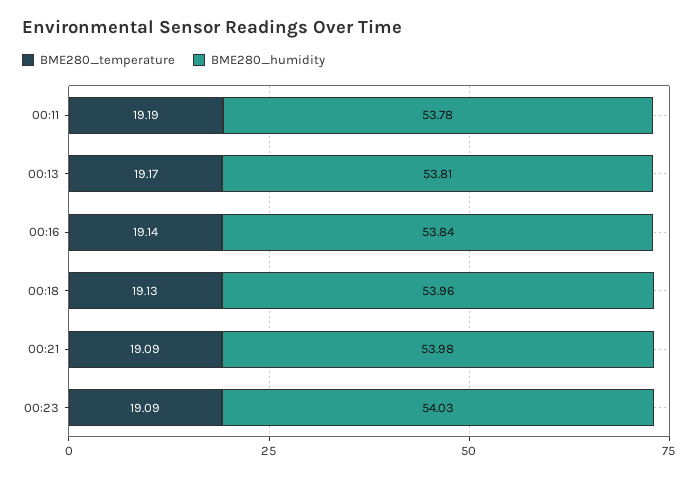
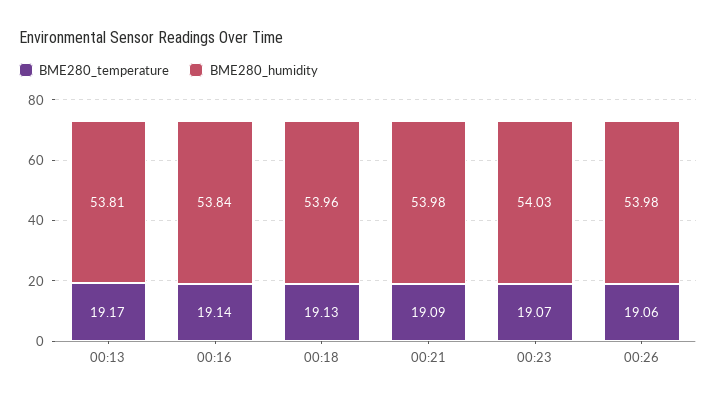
BME280_temperature, 00:11: 19.19 -> none
BME280_humidity, 00:11: 53.78 -> none
BME280_temperature, 00:23: 19.09 -> 19.07
BME280_temperature, 00:26: none -> 19.06
BME280_humidity, 00:26: none -> 53.98

